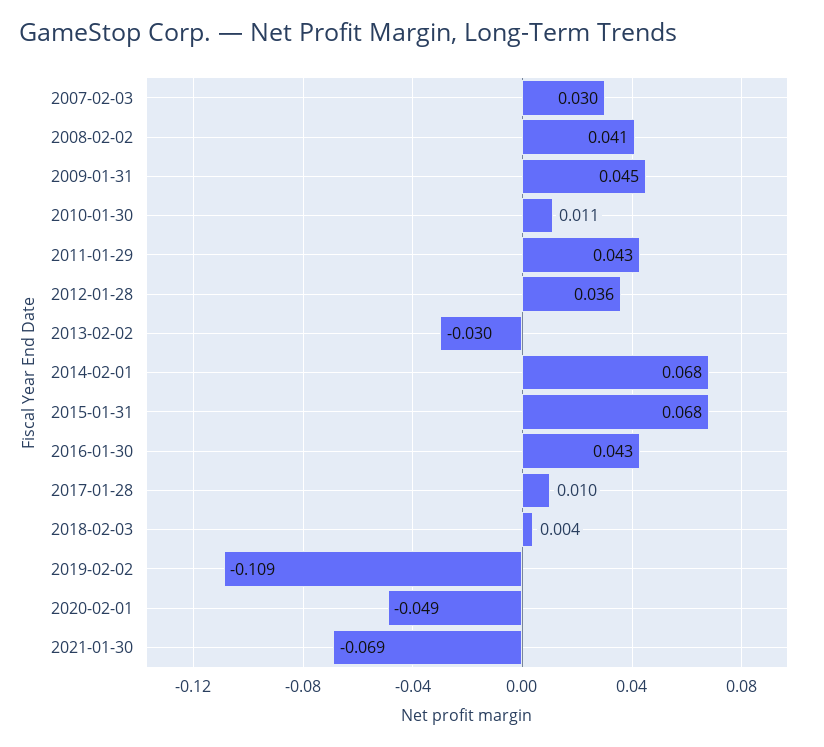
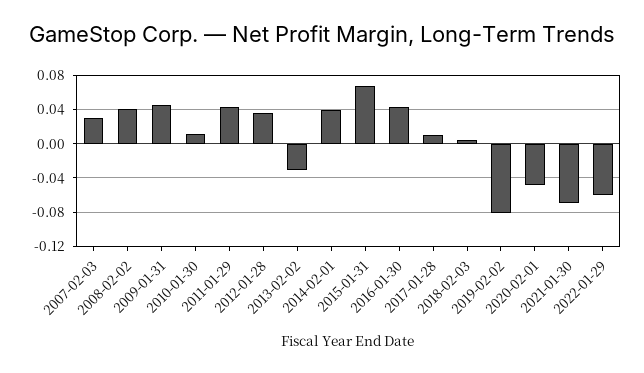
2014-02-01: 0.068 -> 0.04
2019-02-02: -0.109 -> -0.08
2022-01-29: none -> -0.06

